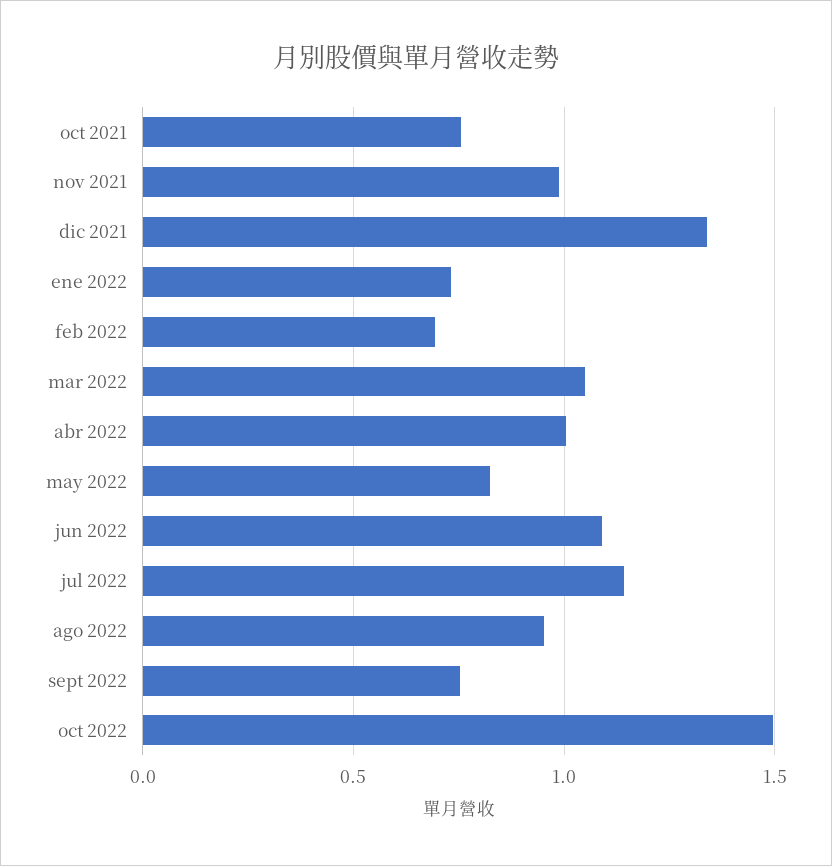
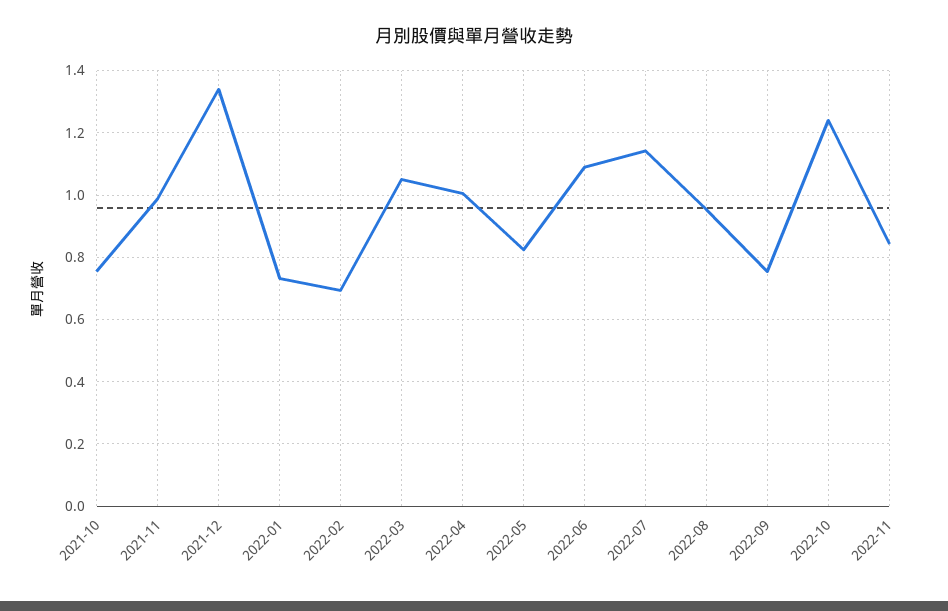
oct 2022: 1.5 -> 1.24
2022-11: none -> 0.84

